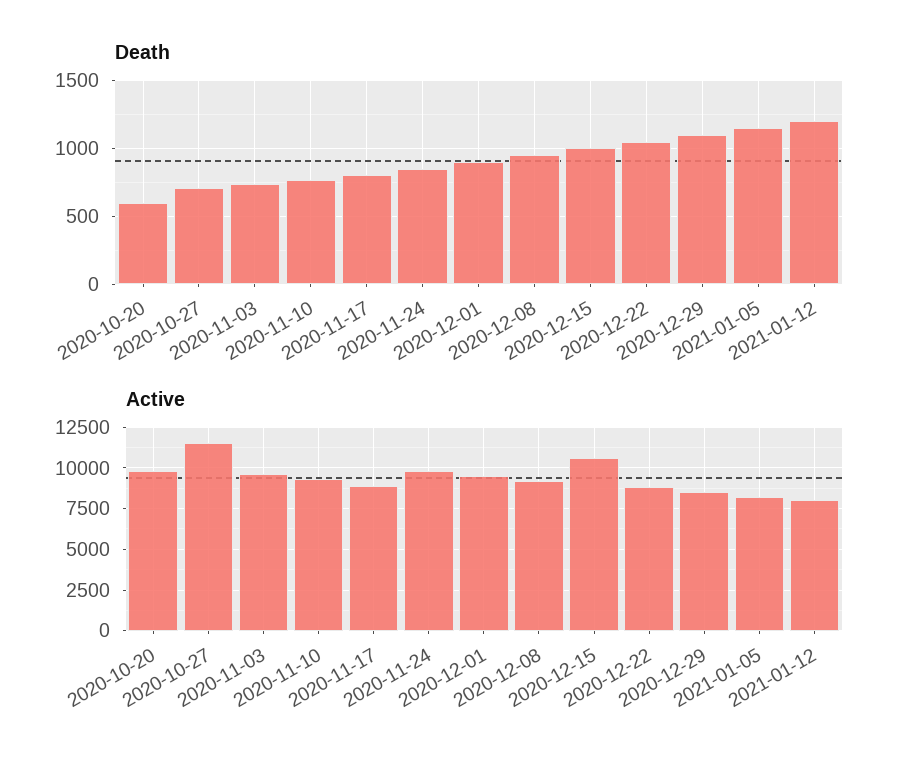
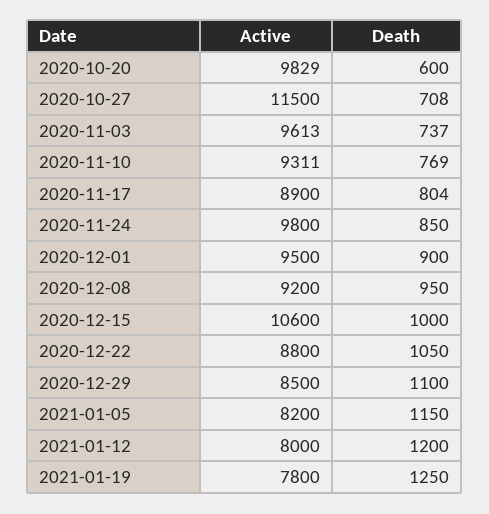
Active, 2021-01-19: none -> 7800
Death, 2021-01-19: none -> 1250

